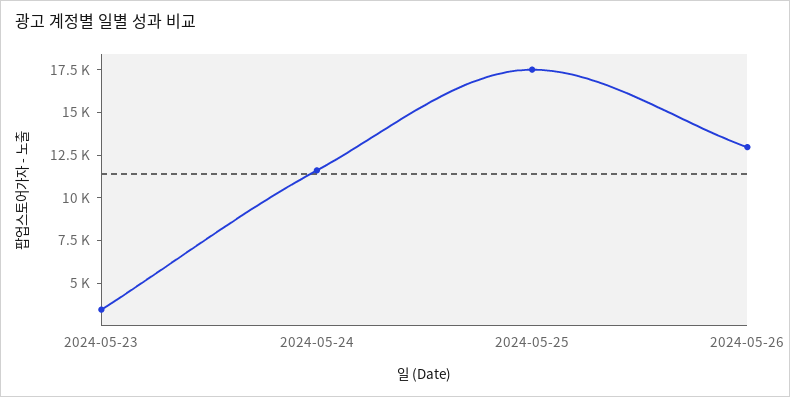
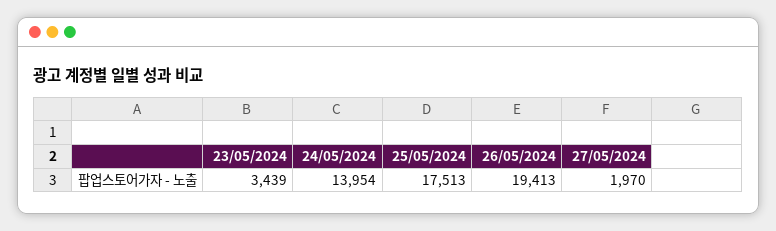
2024-05-24: 11500 -> 13954
2024-05-26: 13000 -> 19413
27/05/2024: none -> 1970

